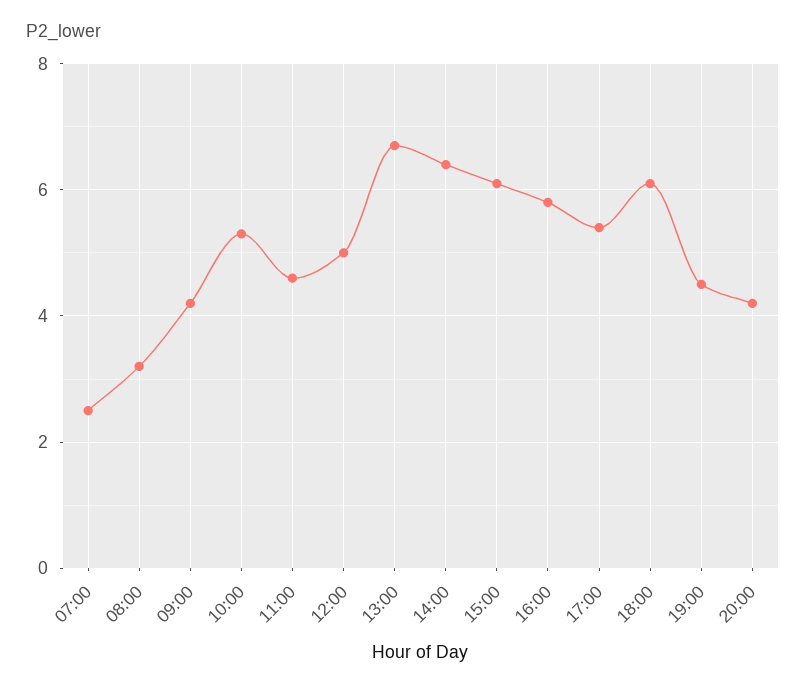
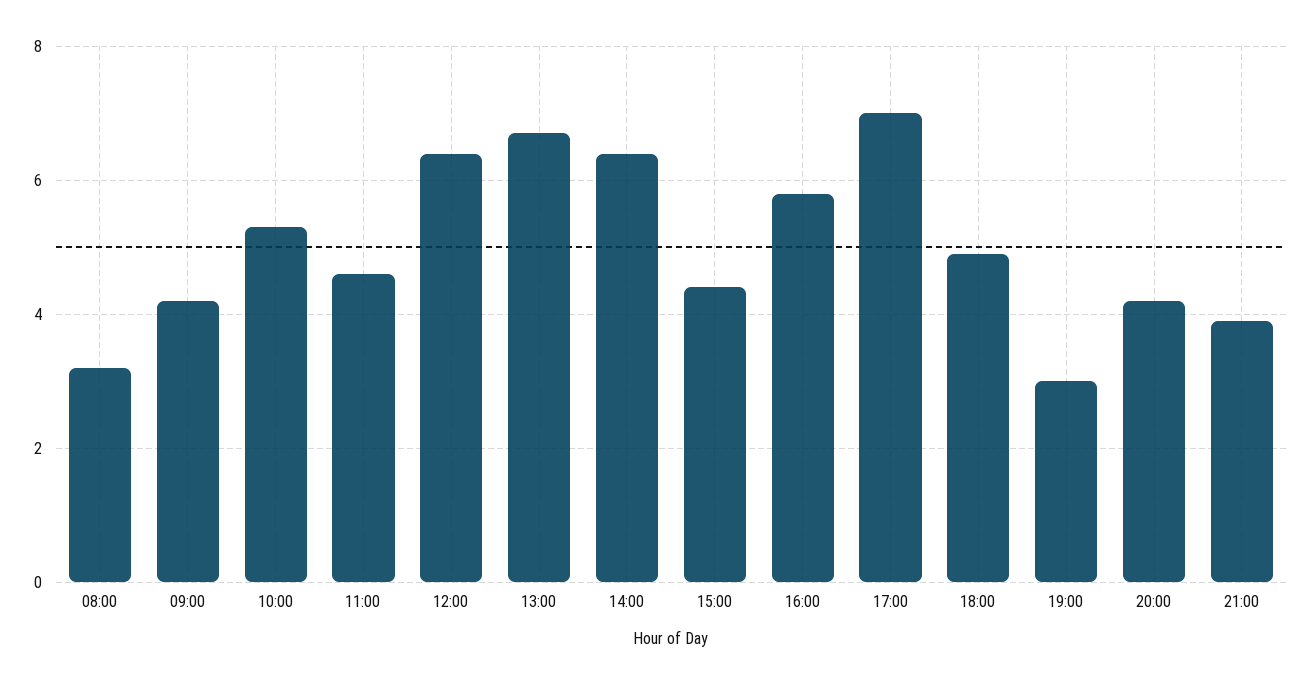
07:00: 2.5 -> none
12:00: 5 -> 6.5
15:00: 6 -> 4.5
17:00: 5.5 -> 7
18:00: 6 -> 5
19:00: 4.5 -> 3
21:00: none -> 4

